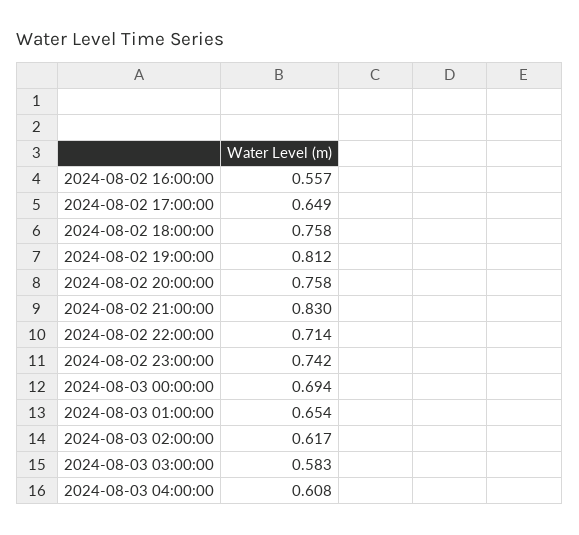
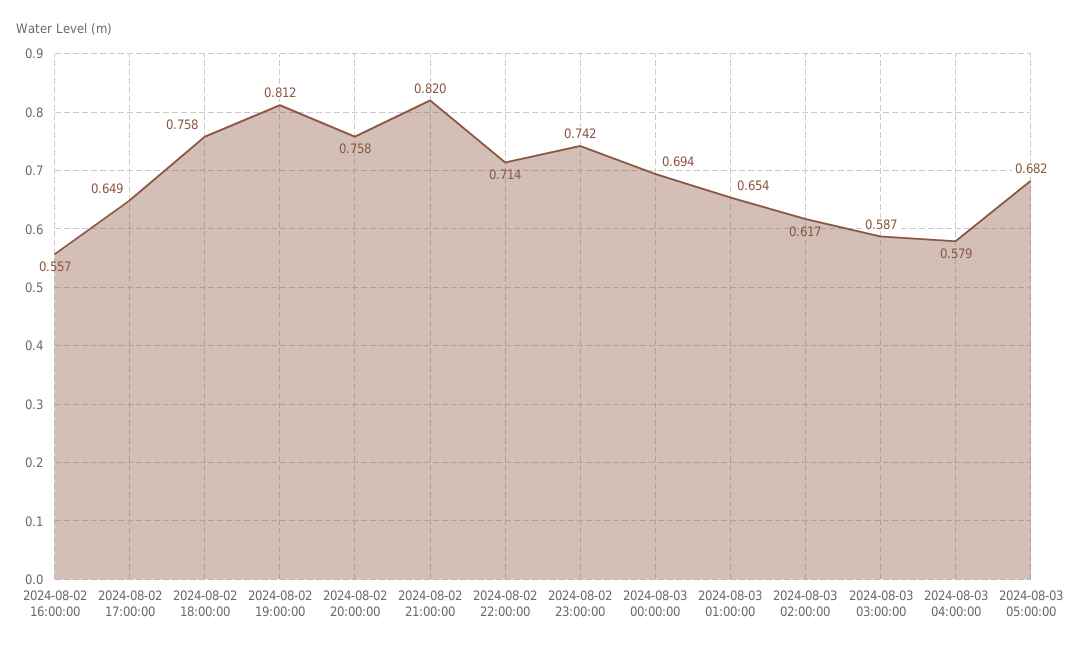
2024-08-02 21:00:00: 0.83 -> 0.82
2024-08-03 03:00:00: 0.583 -> 0.587
2024-08-03 04:00:00: 0.608 -> 0.579
2024-08-03 05:00:00: none -> 0.682

